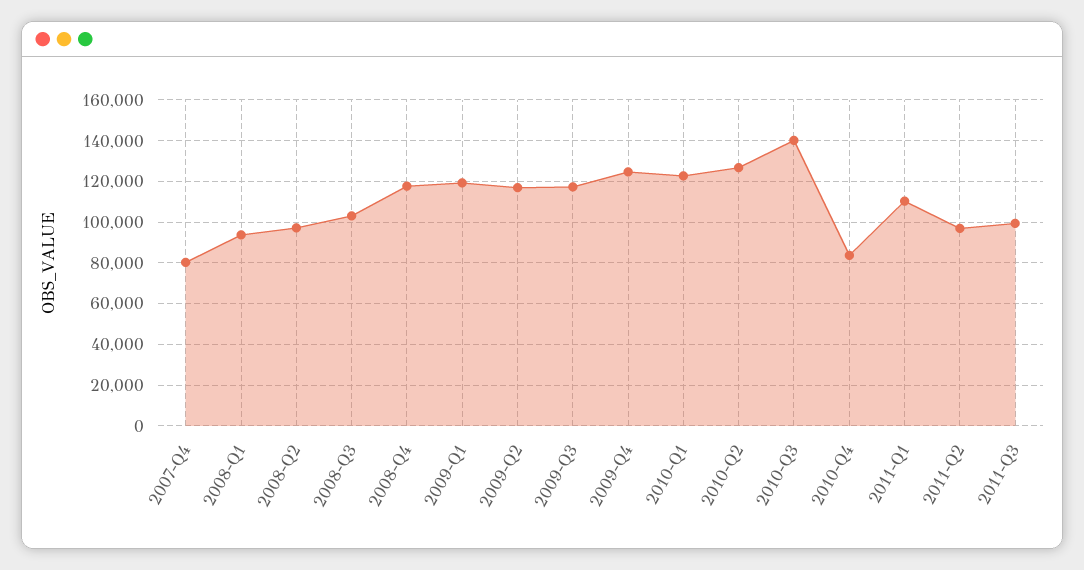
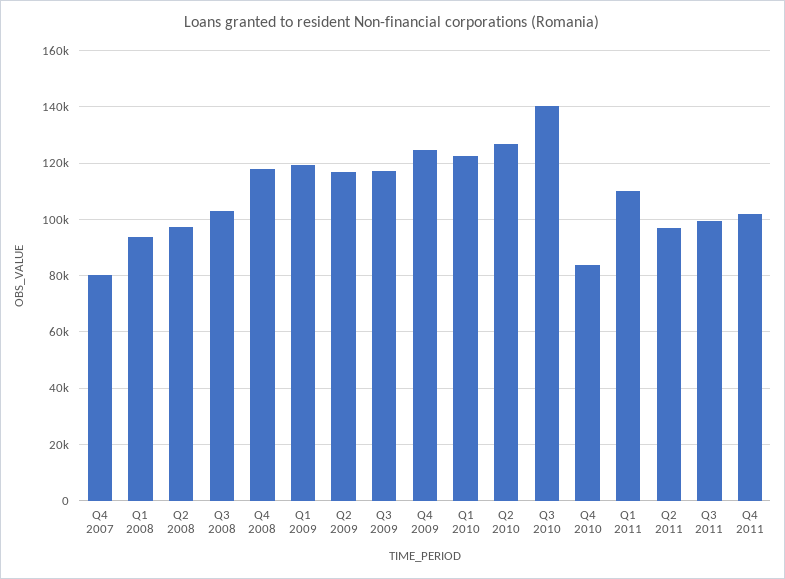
Q4 2011: none -> 102500

